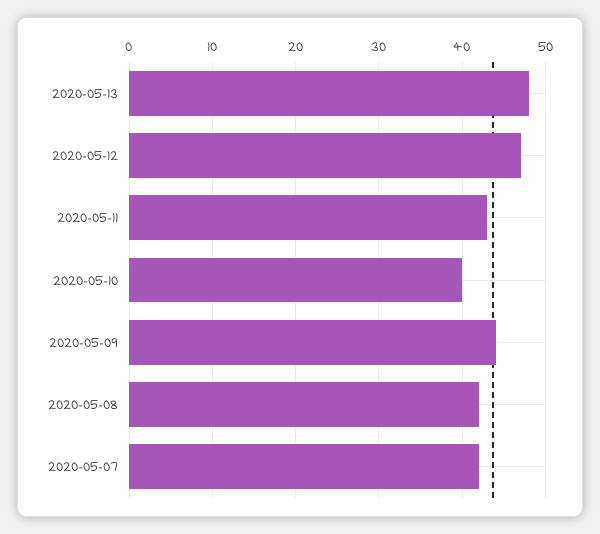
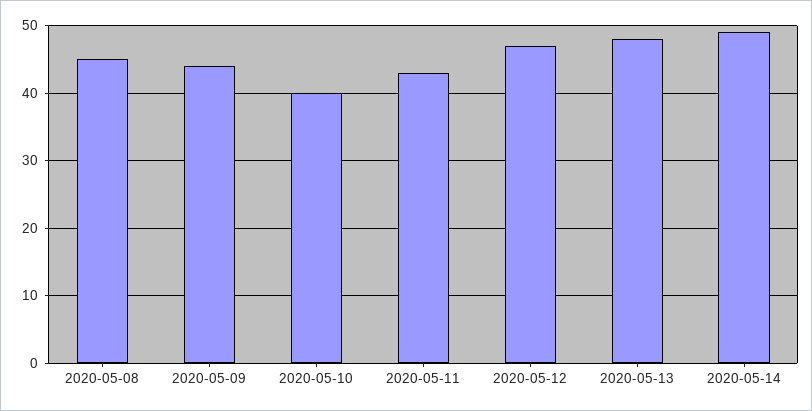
2020-05-08: 42 -> 45
2020-05-07: 42 -> none
2020-05-14: none -> 49

